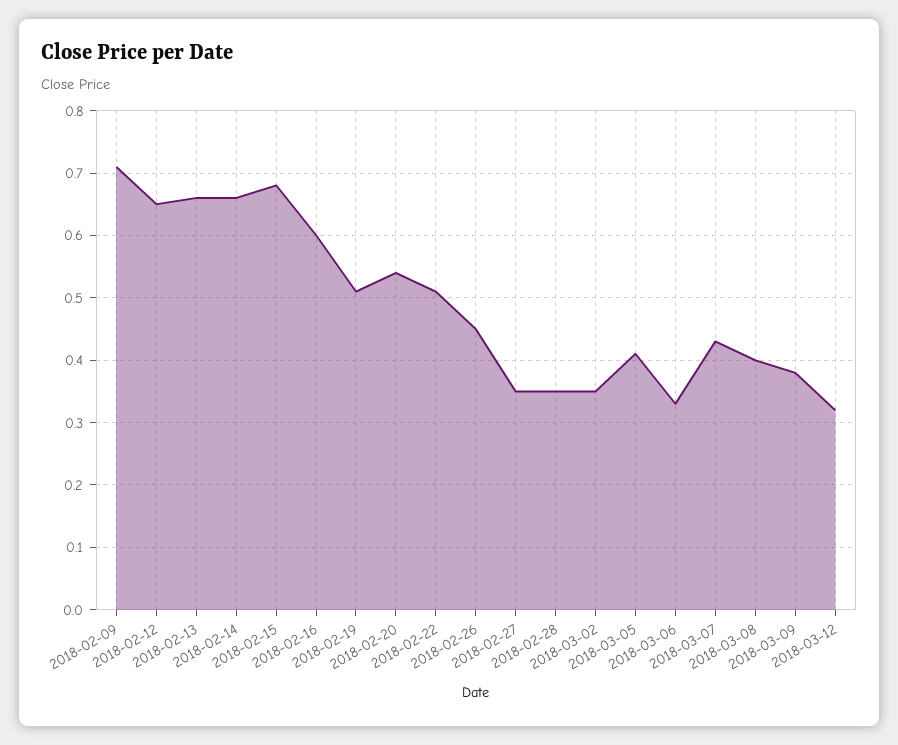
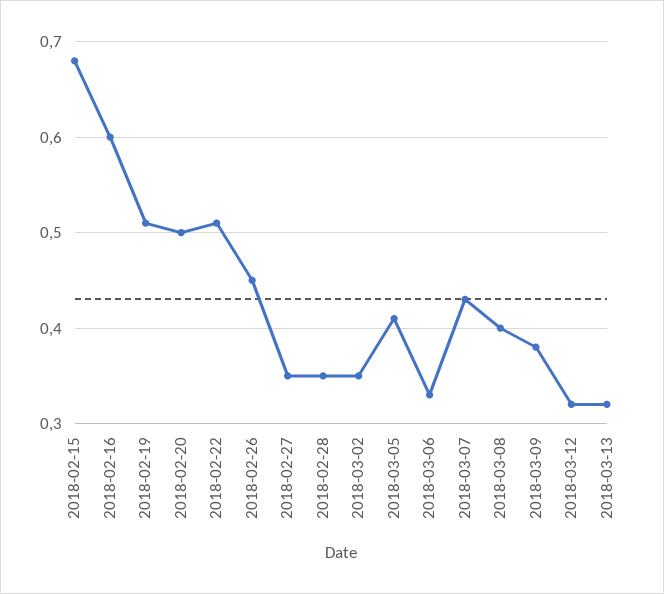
2018-02-09: 0.71 -> none
2018-02-12: 0.65 -> none
2018-02-13: 0.66 -> none
2018-02-14: 0.66 -> none
2018-02-20: 0.54 -> 0.5
2018-03-13: none -> 0.32

